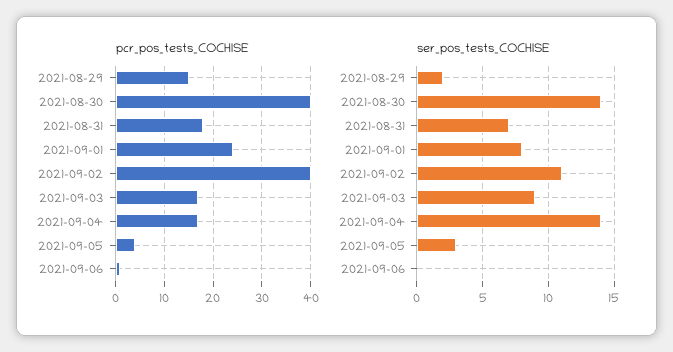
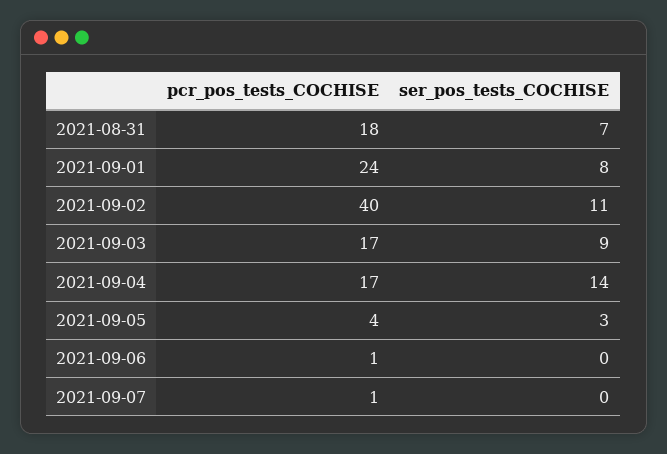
pcr_pos_tests_COCHISE, 2021-08-29: 15 -> none
pcr_pos_tests_COCHISE, 2021-08-30: 40 -> none
ser_pos_tests_COCHISE, 2021-08-29: 2 -> none
ser_pos_tests_COCHISE, 2021-08-30: 14 -> none
pcr_pos_tests_COCHISE, 2021-09-07: none -> 1
ser_pos_tests_COCHISE, 2021-09-07: none -> 0

